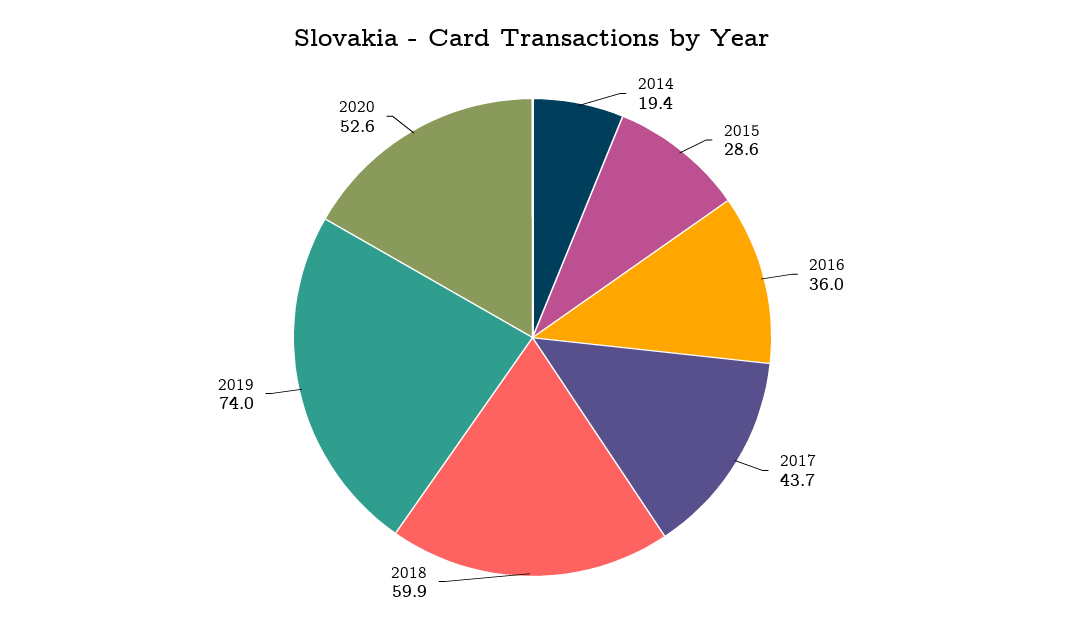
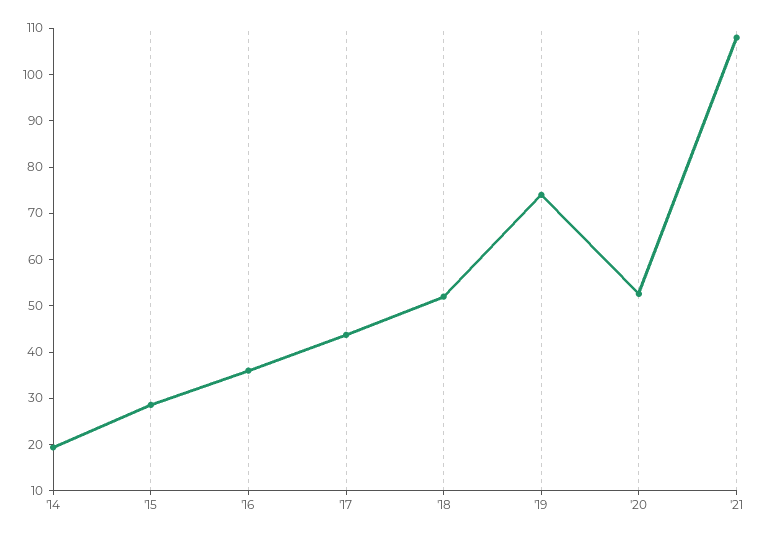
2018: 59.9 -> 52
'21: none -> 108

